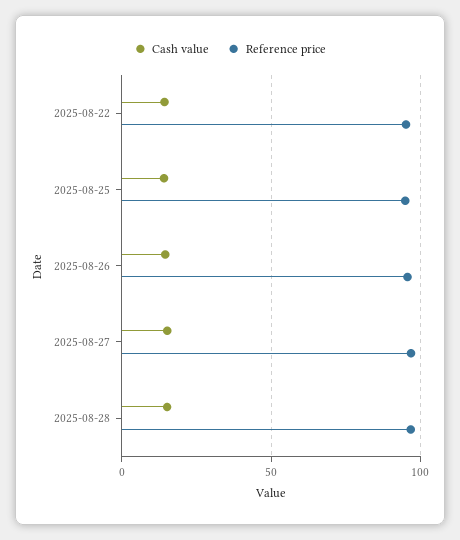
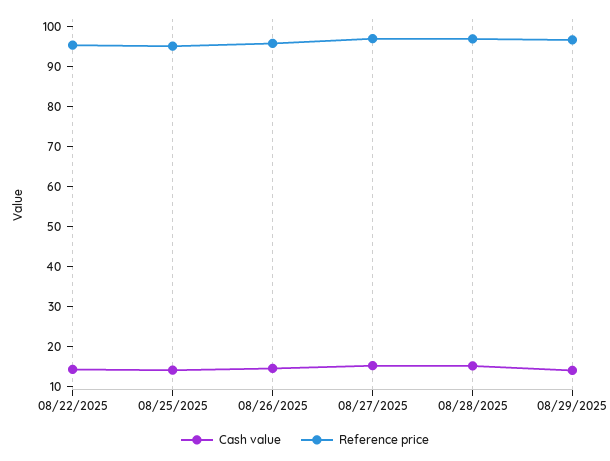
Cash value, 08/29/2025: none -> 14
Reference price, 08/29/2025: none -> 96

